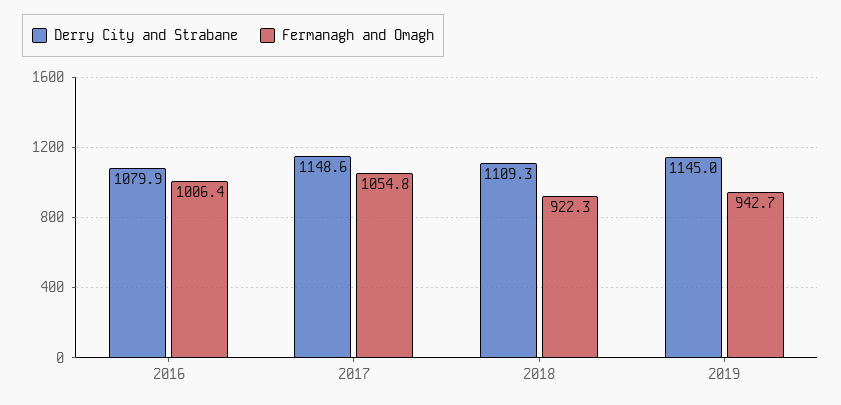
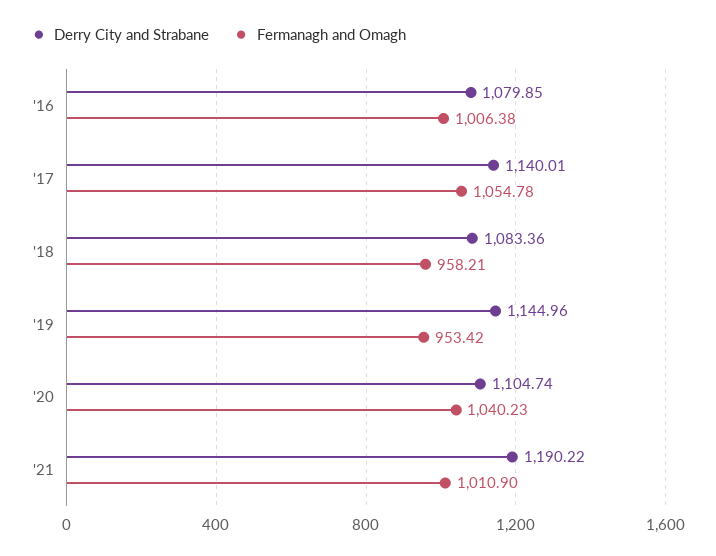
Derry City and Strabane, 2017: 1148.6 -> 1140.01
Derry City and Strabane, 2018: 1109.3 -> 1083.36
Fermanagh and Omagh, 2018: 922.3 -> 958.21
Fermanagh and Omagh, 2019: 942.7 -> 953.42
Derry City and Strabane, '20: none -> 1104.74
Fermanagh and Omagh, '20: none -> 1040.23
Derry City and Strabane, '21: none -> 1190.22
Fermanagh and Omagh, '21: none -> 1010.9

